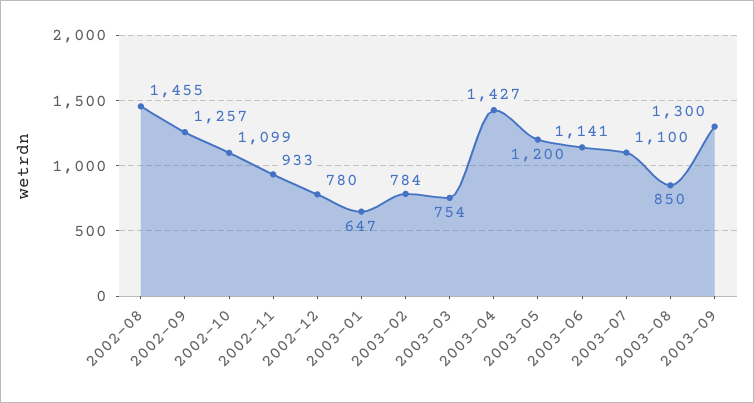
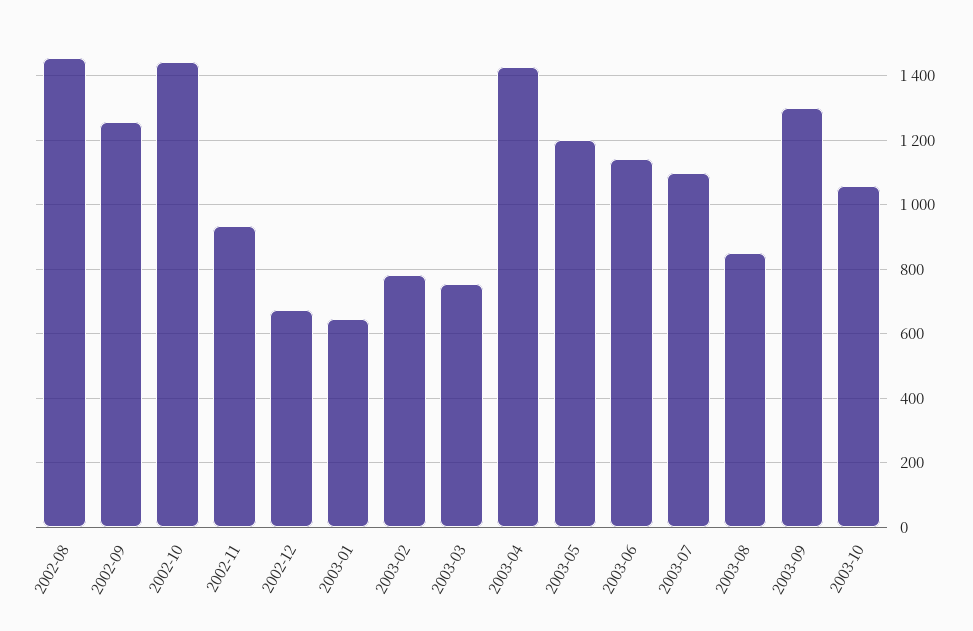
2002-10: 1099 -> 1440
2002-12: 780 -> 680
2003-10: none -> 1060

